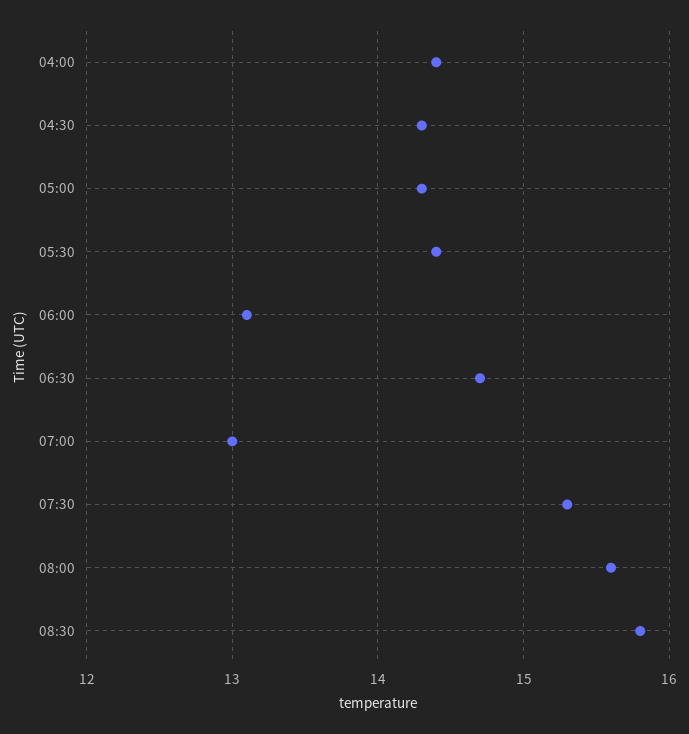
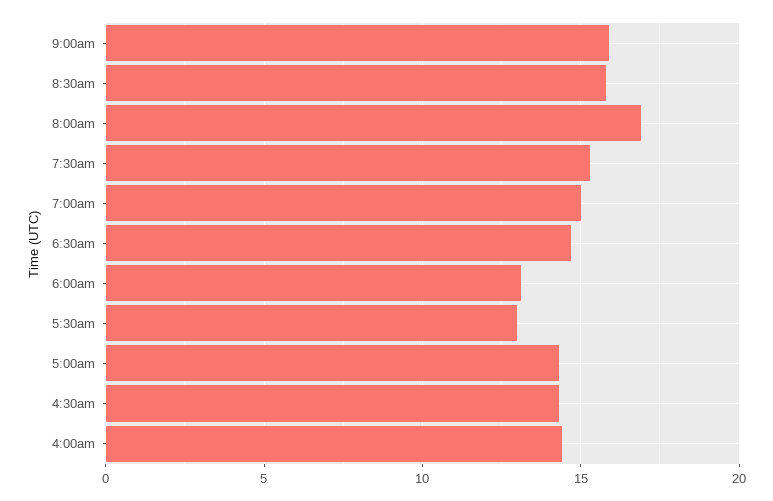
05:30: 14.4 -> 13
07:00: 13 -> 15
08:00: 15.6 -> 17
9:00am: none -> 16

